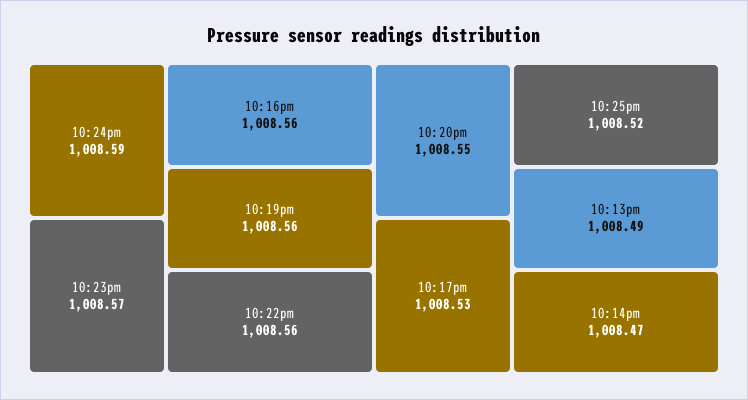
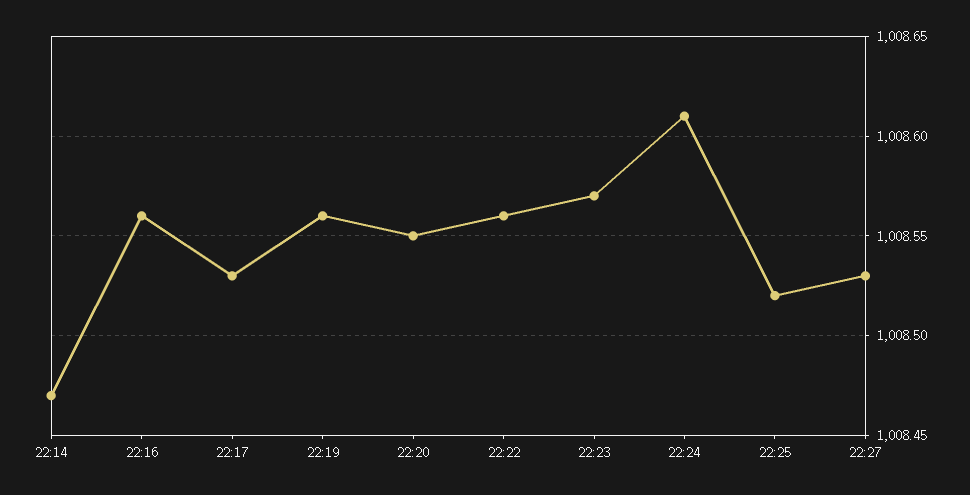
10:24pm: 1008.59 -> 1008.61
10:13pm: 1008.49 -> none
22:27: none -> 1008.53

